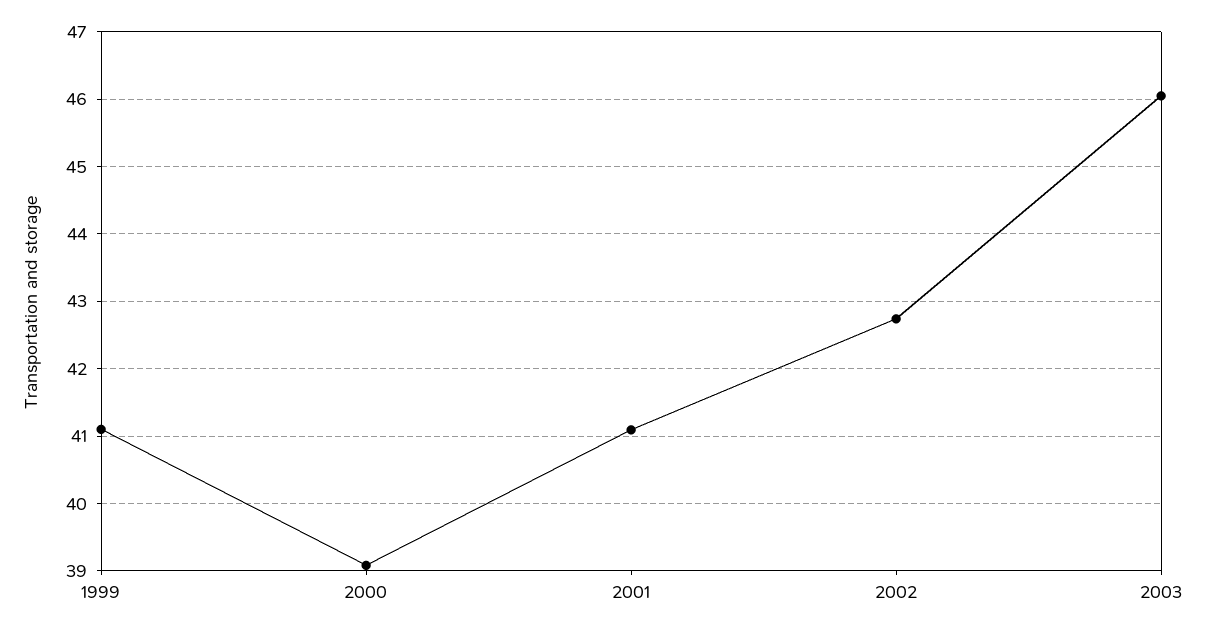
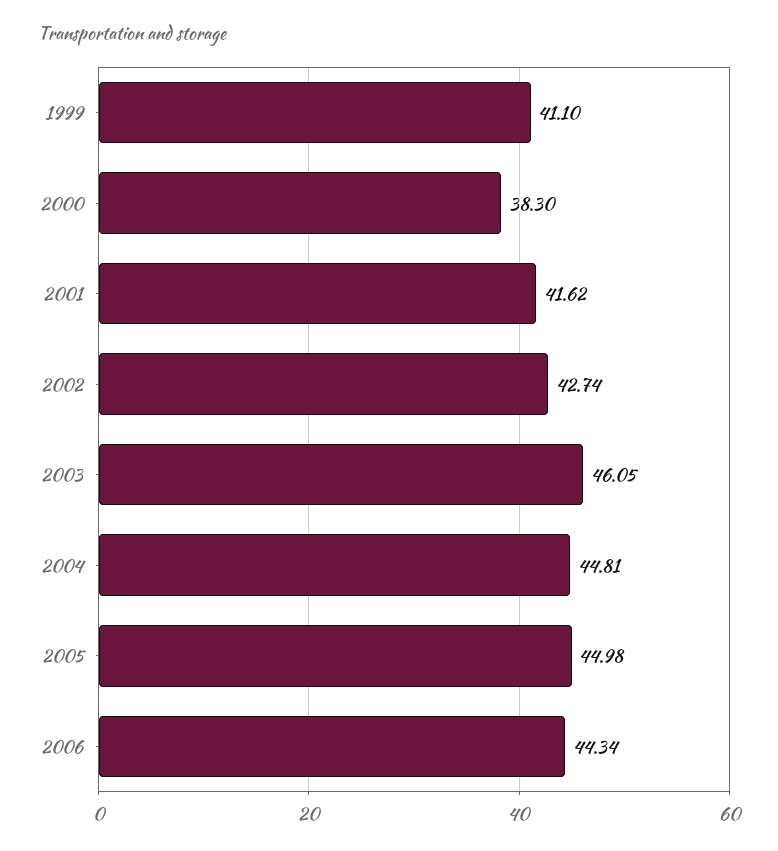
2000: 39.1 -> 38.3
2001: 41.1 -> 41.62
2004: none -> 44.81
2005: none -> 44.98
2006: none -> 44.34

